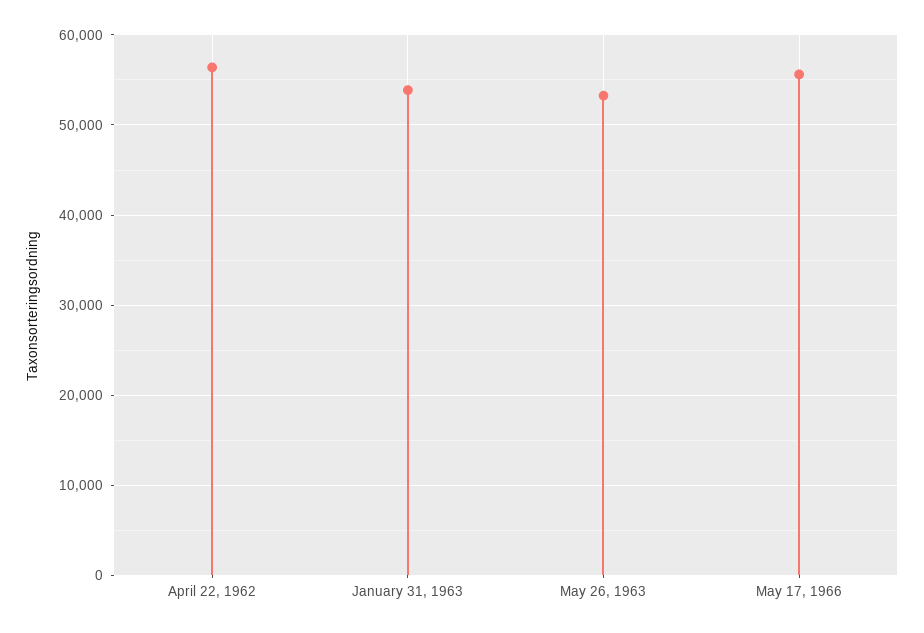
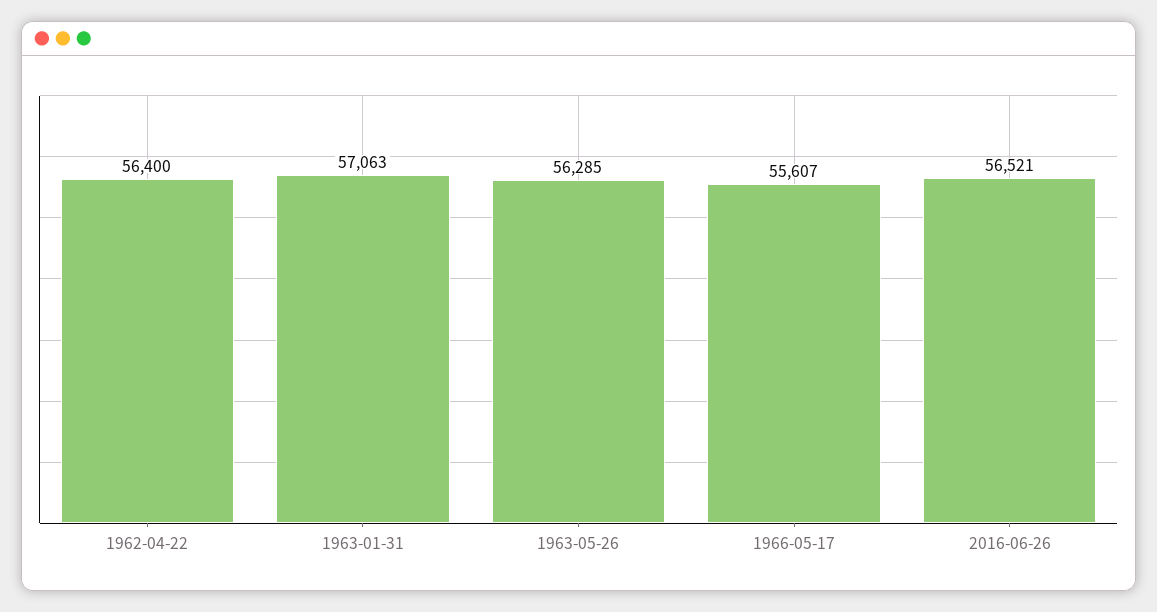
January 31, 1963: 54000 -> 57063
May 26, 1963: 53000 -> 56285
2016-06-26: none -> 56521

